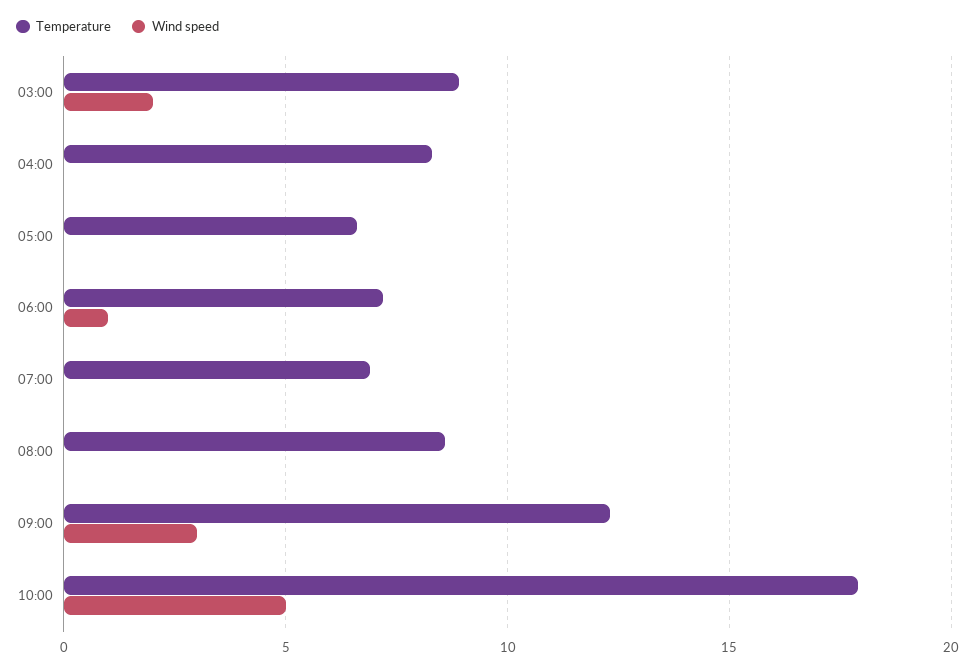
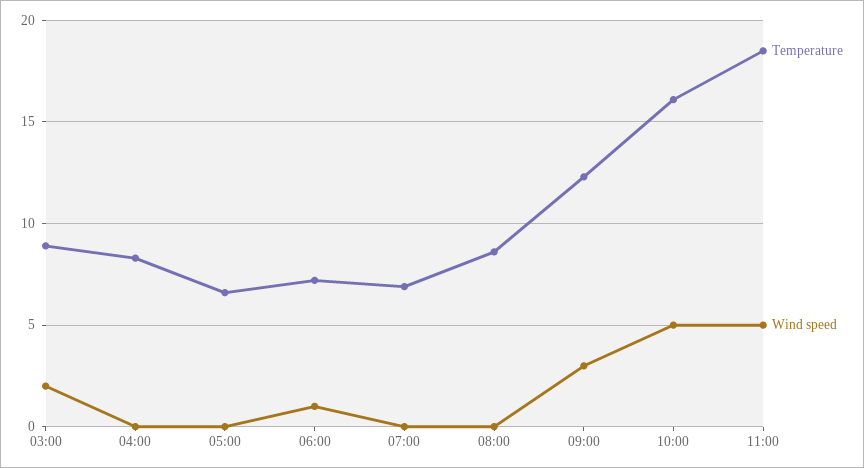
Temperature, 10:00: 18 -> 16
Temperature, 11:00: none -> 18.5
Wind speed, 11:00: none -> 5

